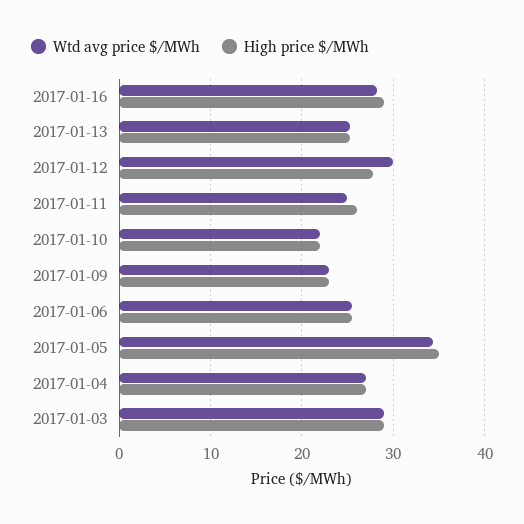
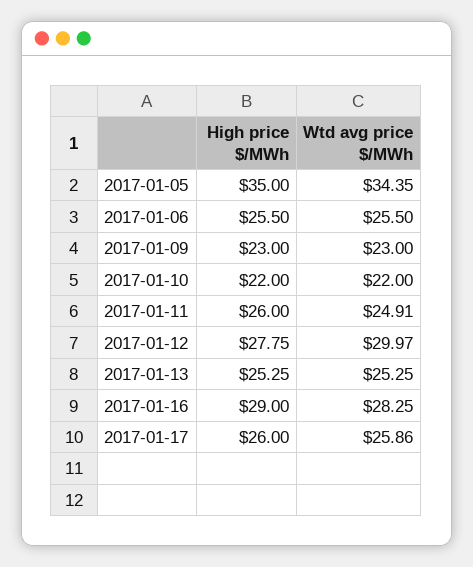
Wtd avg price $/MWh, 2017-01-04: 27 -> none
High price $/MWh, 2017-01-04: 27 -> none
Wtd avg price $/MWh, 2017-01-03: 29 -> none
High price $/MWh, 2017-01-03: 29 -> none
High price $/MWh, 2017-01-17: none -> 26
Wtd avg price $/MWh, 2017-01-17: none -> 25.86

